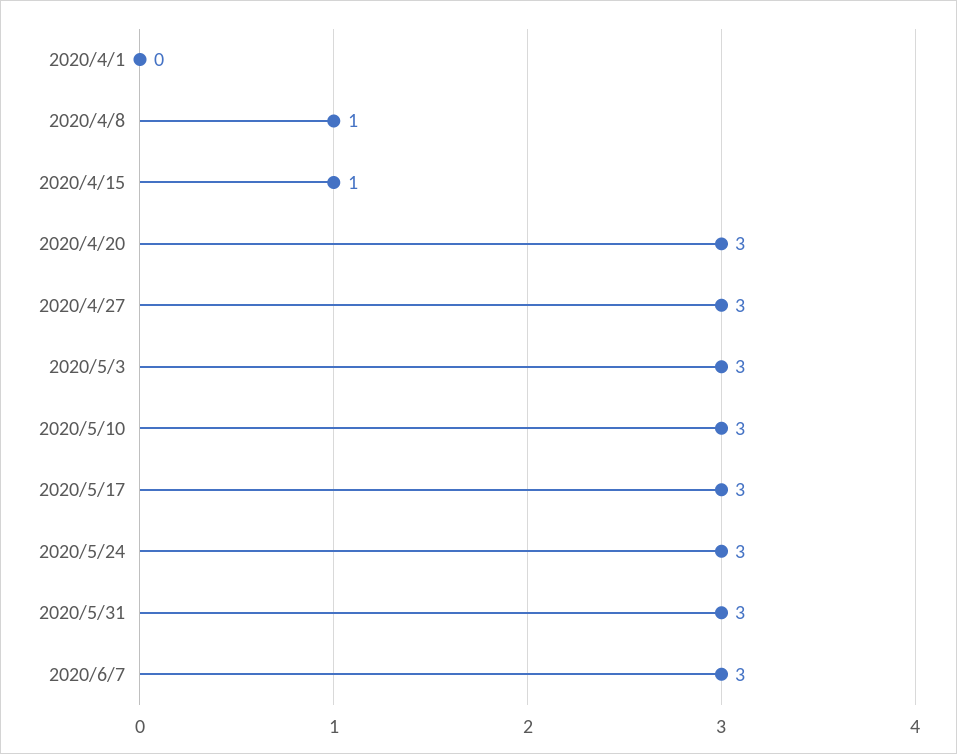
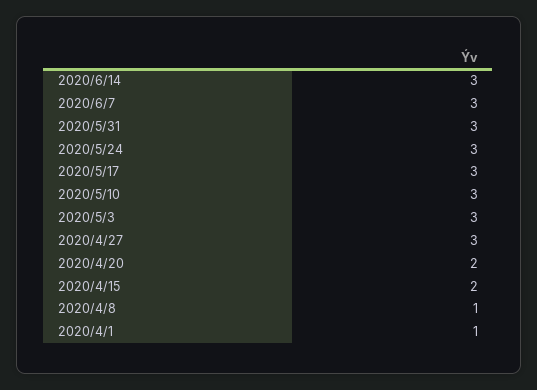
2020/4/1: 0 -> 1
2020/4/15: 1 -> 2
2020/4/20: 3 -> 2
2020/6/14: none -> 3

